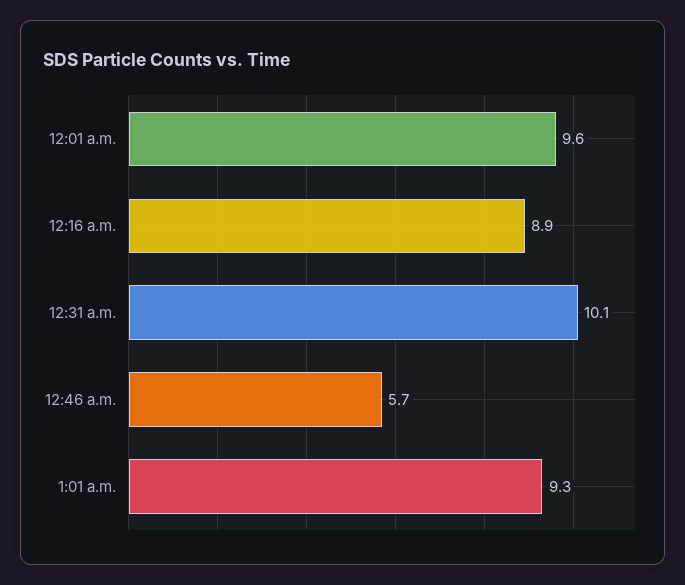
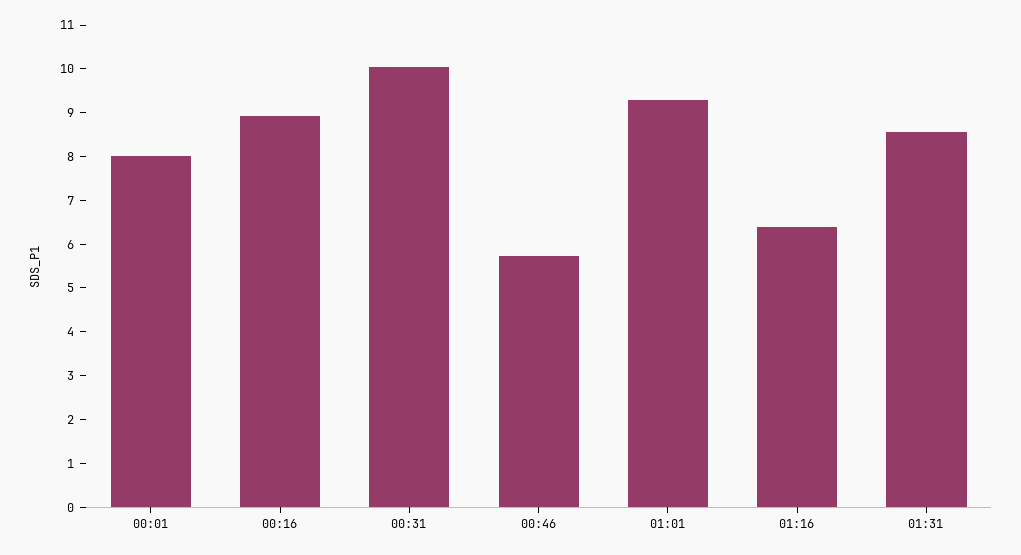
12:01 a.m.: 9.6 -> 8
01:16: none -> 6.4
01:31: none -> 8.6

